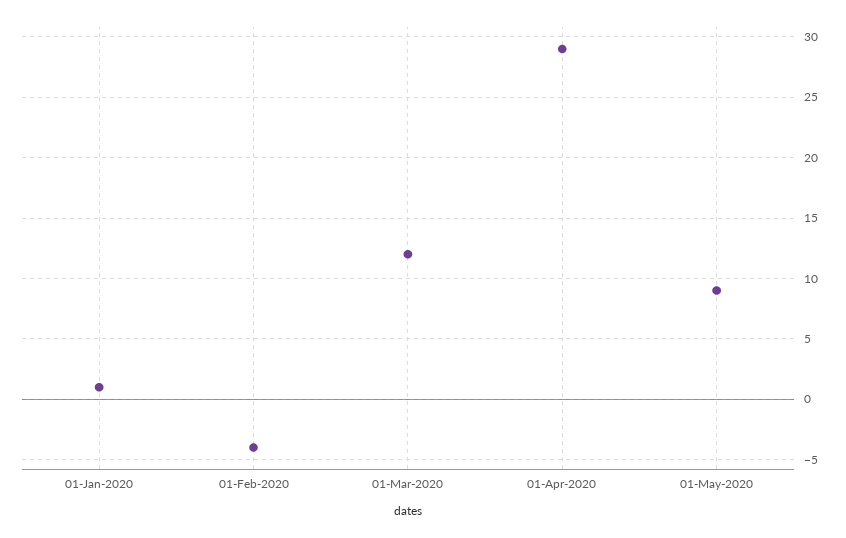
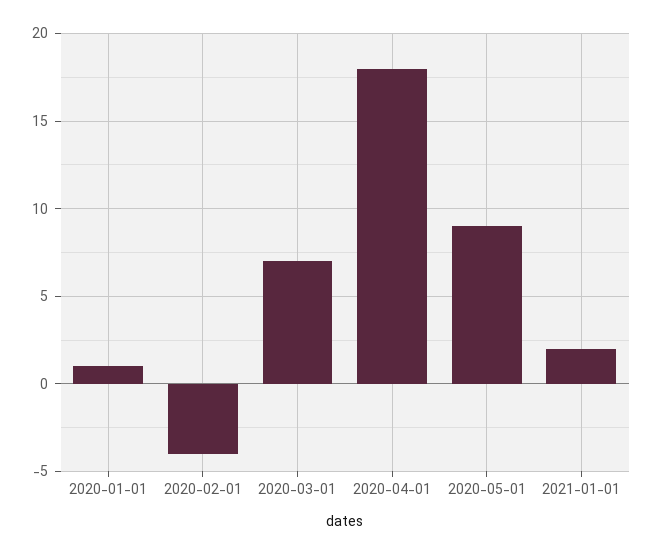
01-Mar-2020: 12 -> 7
01-Apr-2020: 29 -> 18
2021-01-01: none -> 2

